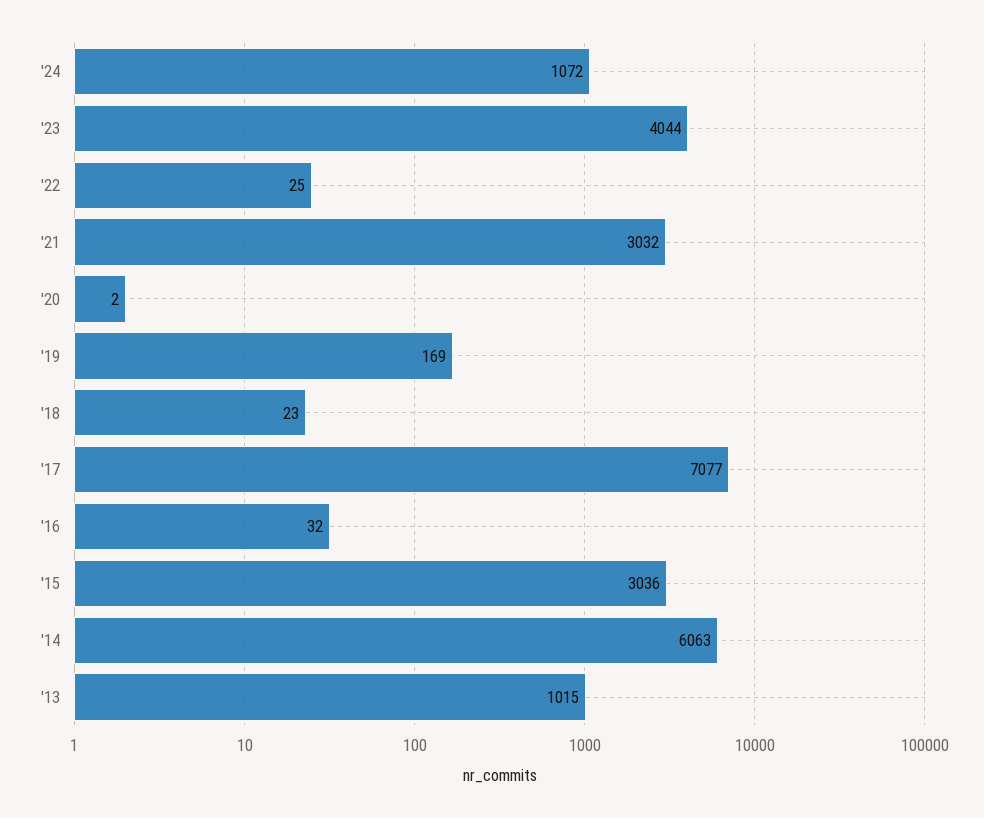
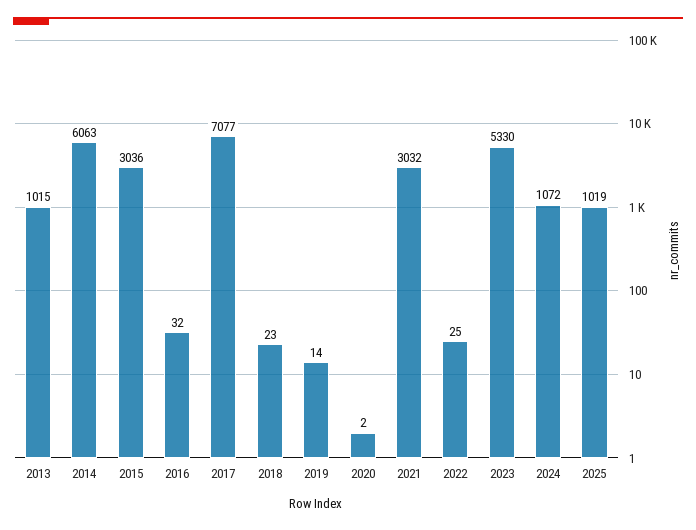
'23: 4044 -> 5330
'19: 169 -> 14
2025: none -> 1019

